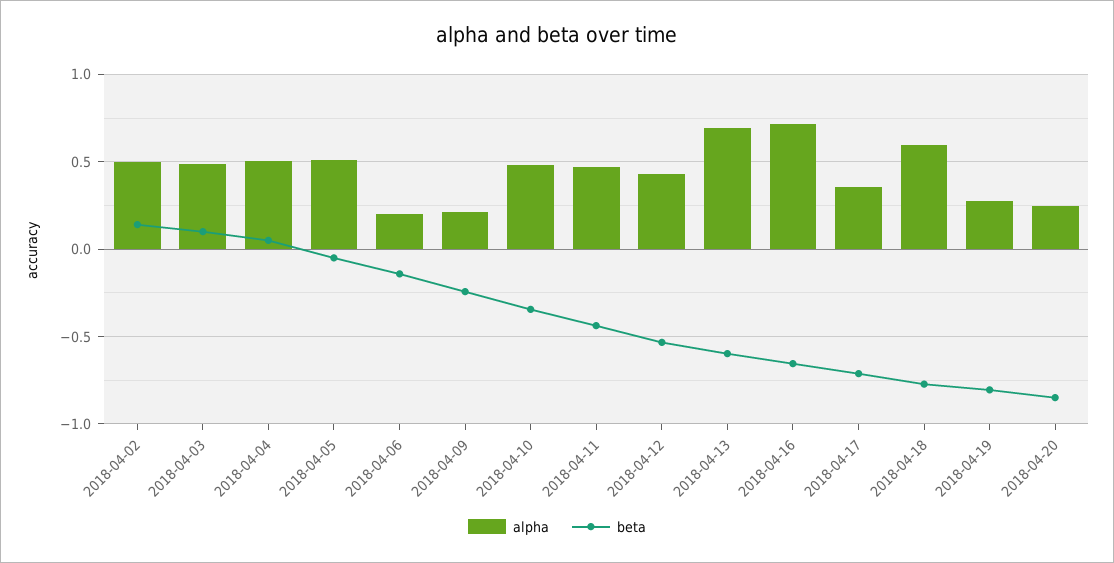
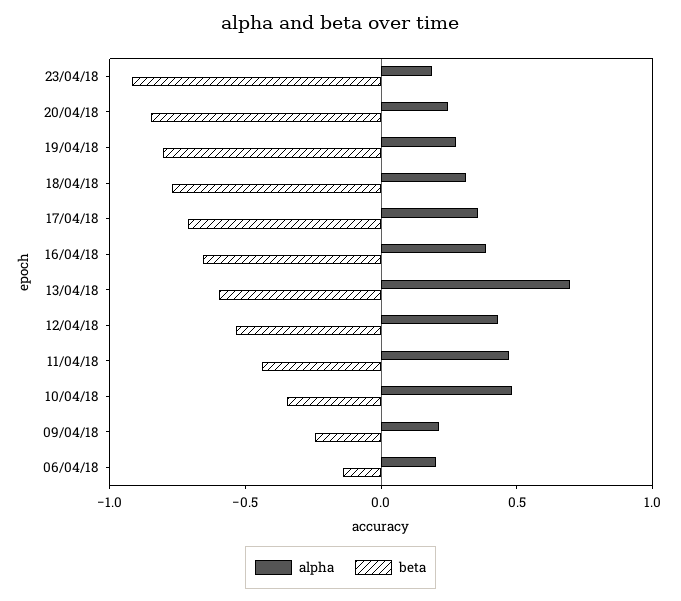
alpha, 2018-04-02: 0.5 -> none
beta, 2018-04-02: 0.15 -> none
alpha, 2018-04-03: 0.5 -> none
beta, 2018-04-03: 0.1 -> none
alpha, 2018-04-04: 0.5 -> none
beta, 2018-04-04: 0.05 -> none
alpha, 2018-04-05: 0.5 -> none
beta, 2018-04-05: -0.05 -> none
alpha, 2018-04-16: 0.7 -> 0.4
alpha, 2018-04-18: 0.6 -> 0.3
alpha, 23/04/18: none -> 0.2
beta, 23/04/18: none -> -0.9

